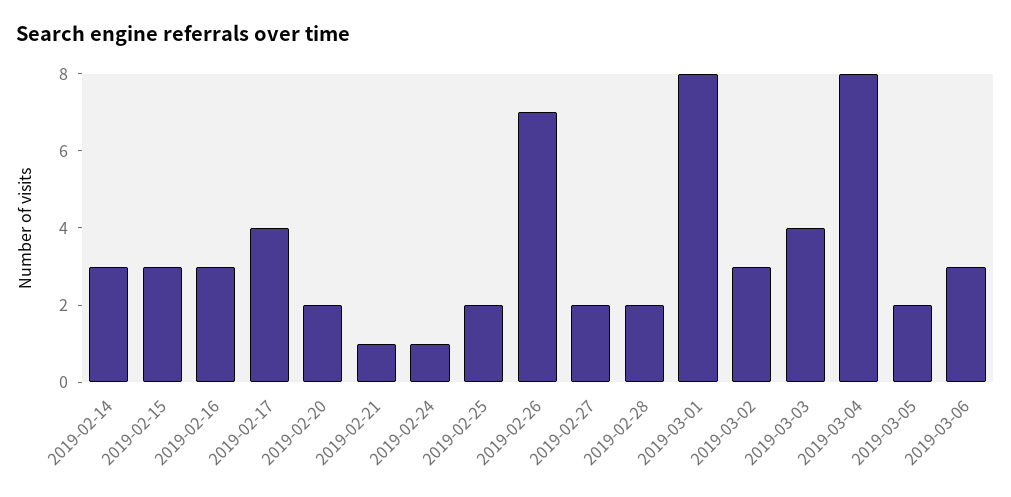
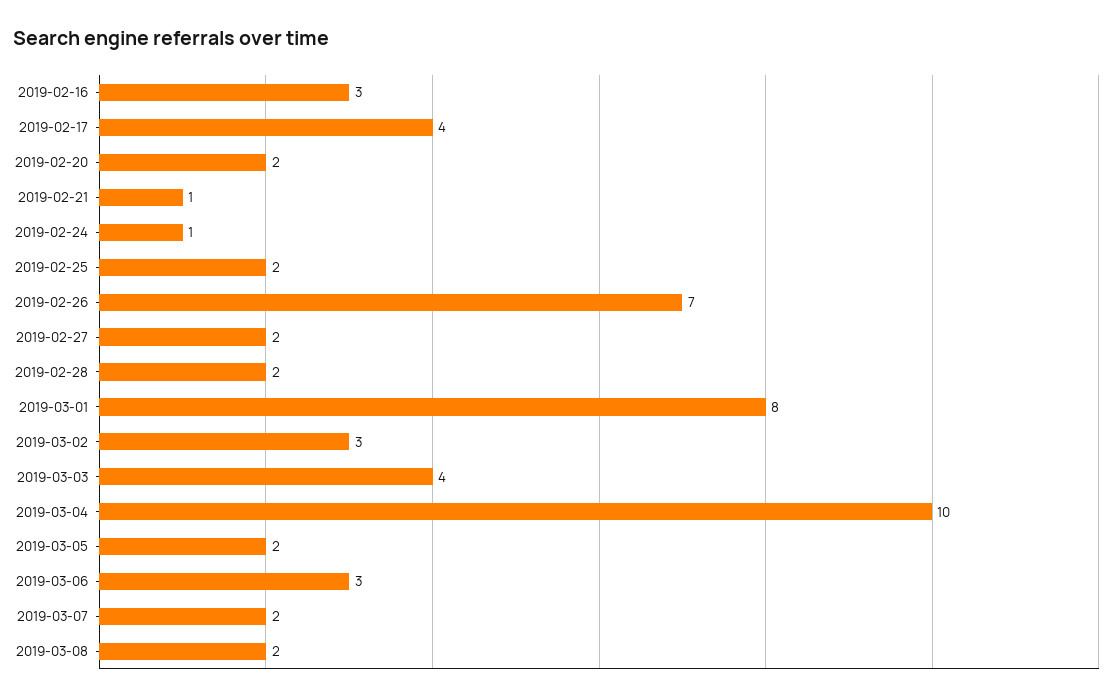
2019-02-14: 3 -> none
2019-02-15: 3 -> none
2019-03-04: 8 -> 10
2019-03-07: none -> 2
2019-03-08: none -> 2

